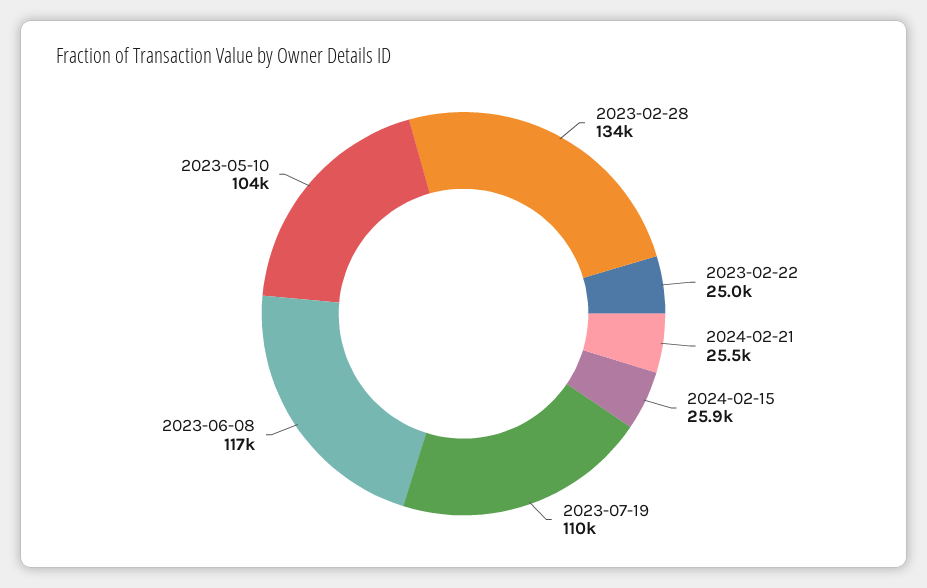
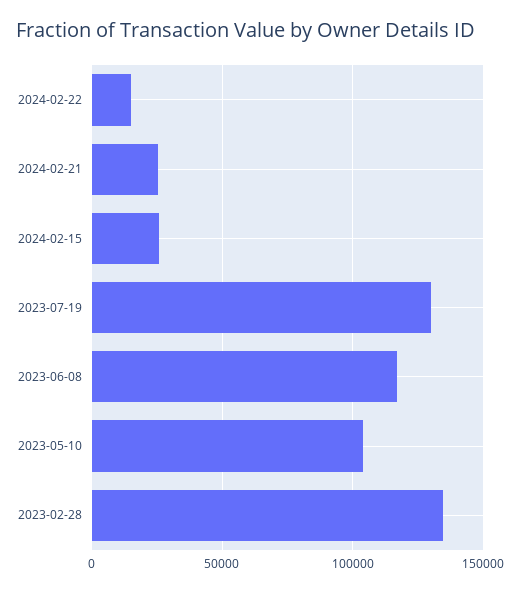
2023-02-22: 25000 -> none
2023-07-19: 110000 -> 130000
2024-02-22: none -> 15000

